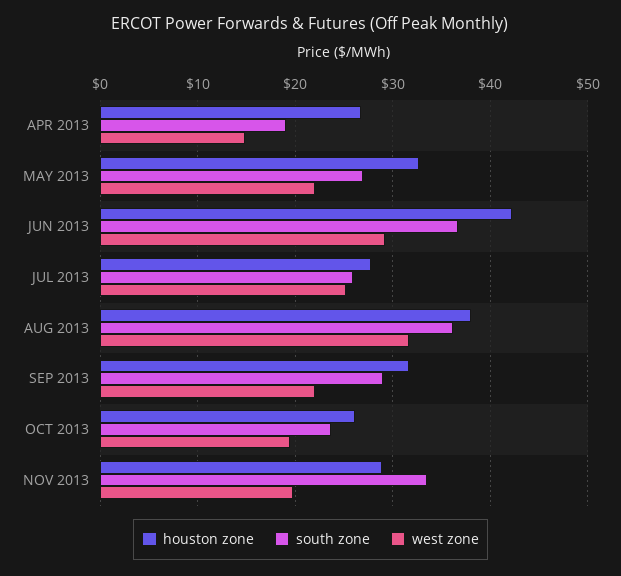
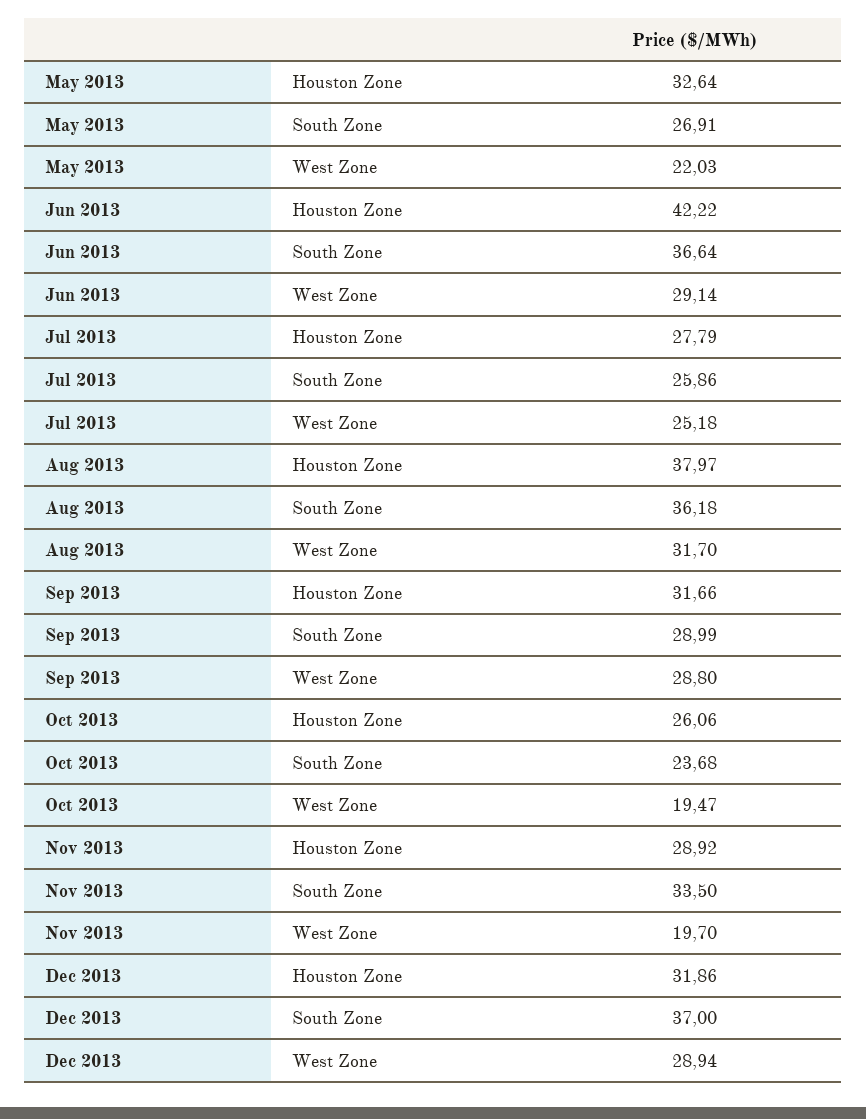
houston zone, APR 2013: 27 -> none
south zone, APR 2013: 19 -> none
west zone, APR 2013: 15 -> none
west zone, SEP 2013: 22 -> 28.8
houston zone, Dec 2013: none -> 31.86
south zone, Dec 2013: none -> 37
west zone, Dec 2013: none -> 28.94

